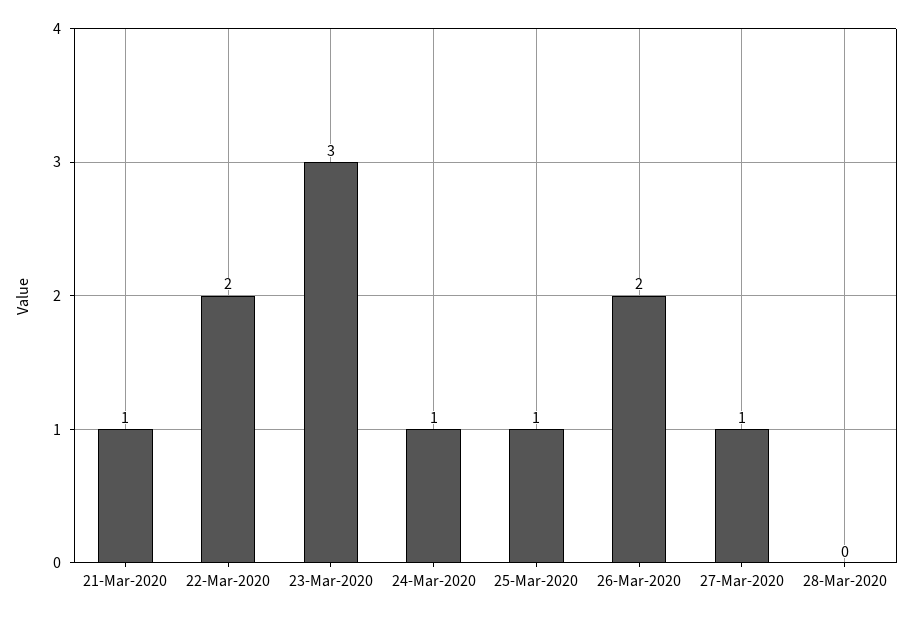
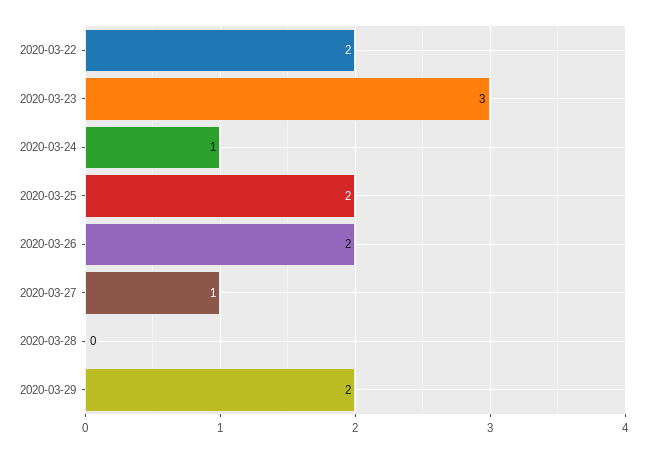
21-Mar-2020: 1 -> none
25-Mar-2020: 1 -> 2
2020-03-29: none -> 2

